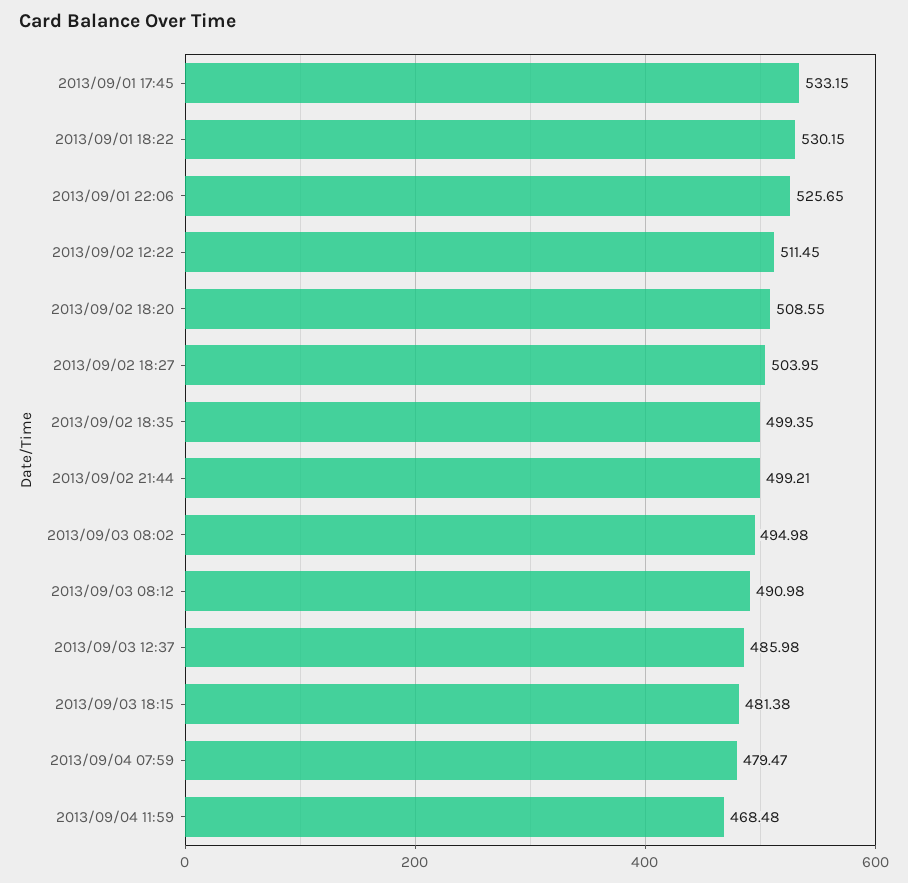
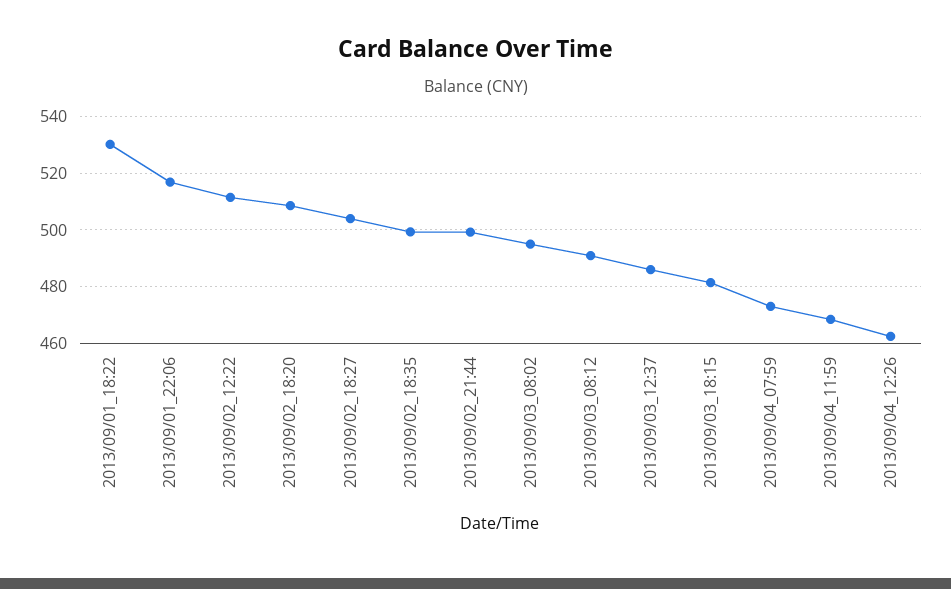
2013/09/01 17:45: 533.15 -> none
2013/09/01 22:06: 525.65 -> 517.5
2013/09/04 07:59: 479.47 -> 472.5
2013/09/04_12:26: none -> 462.5

